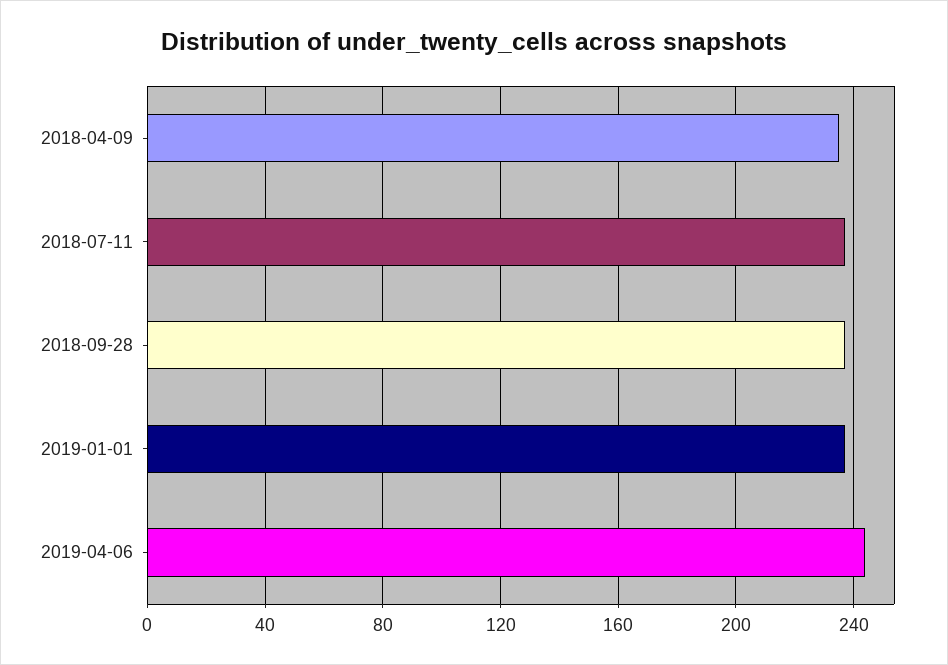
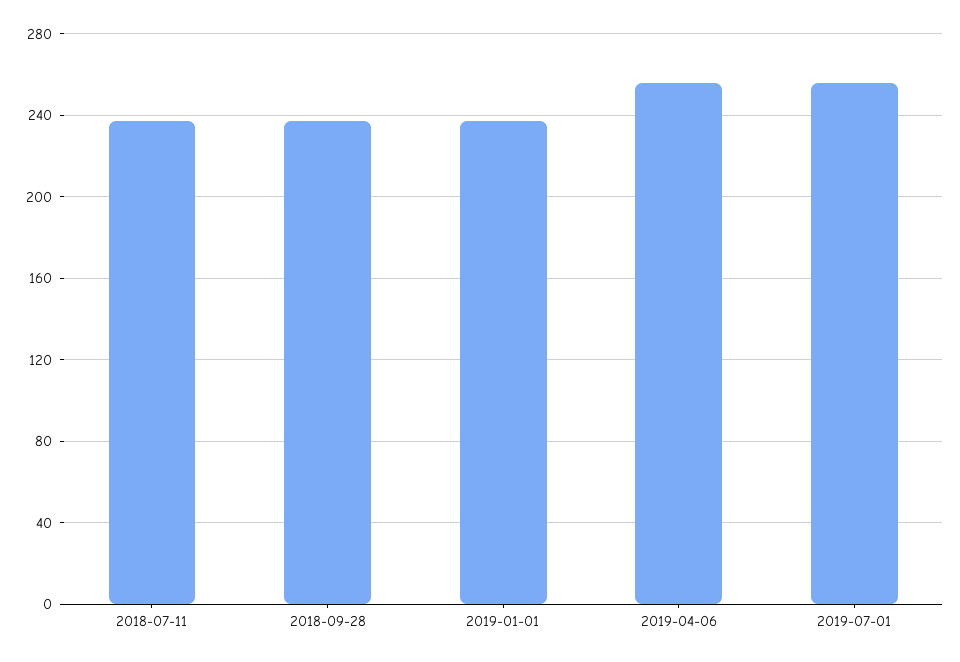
2018-04-09: 235 -> none
2019-04-06: 245 -> 255
2019-07-01: none -> 255

